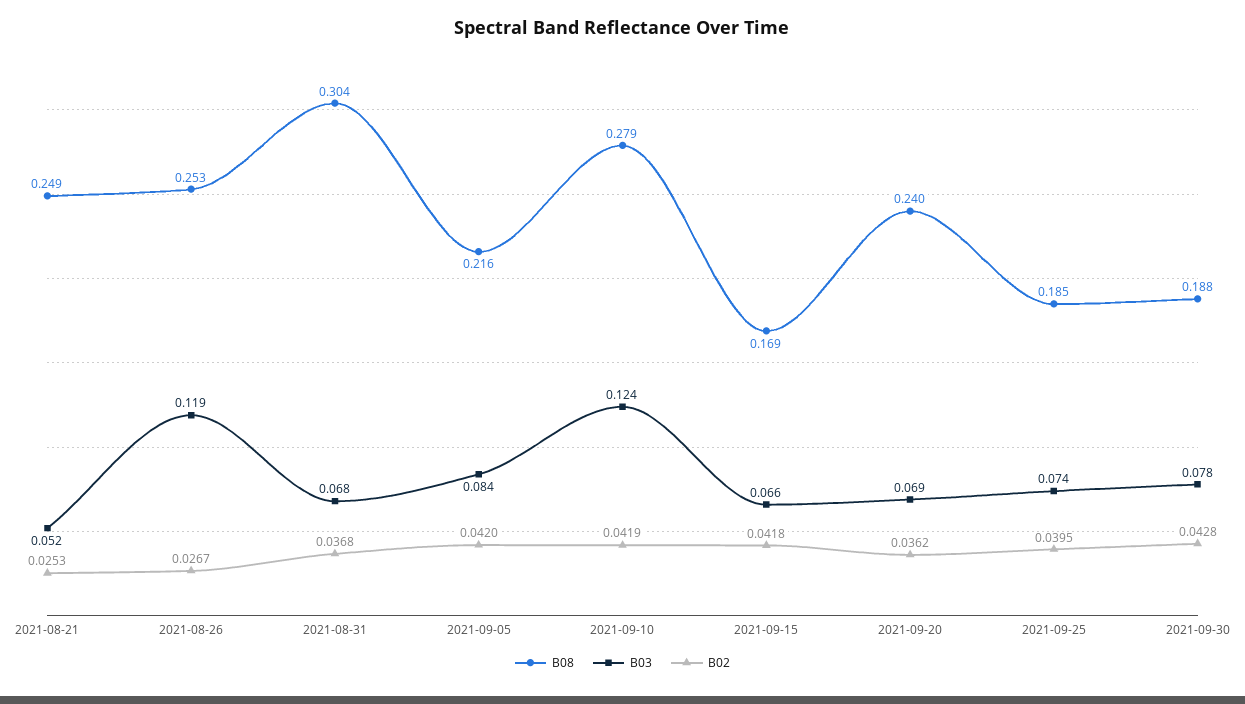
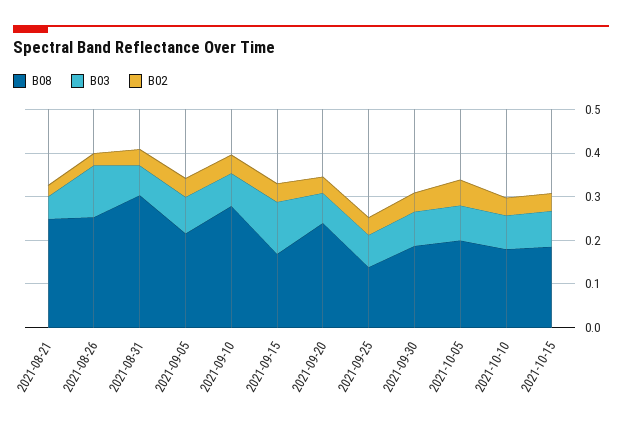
B03, 2021-09-10: 0.124 -> 0.08
B03, 2021-09-15: 0.066 -> 0.12
B08, 2021-09-25: 0.185 -> 0.14
B08, 2021-10-05: none -> 0.2
B03, 2021-10-05: none -> 0.08
B02, 2021-10-05: none -> 0.06
B08, 2021-10-10: none -> 0.18
B03, 2021-10-10: none -> 0.08
B02, 2021-10-10: none -> 0.04
B08, 2021-10-15: none -> 0.18
B03, 2021-10-15: none -> 0.08
B02, 2021-10-15: none -> 0.04

